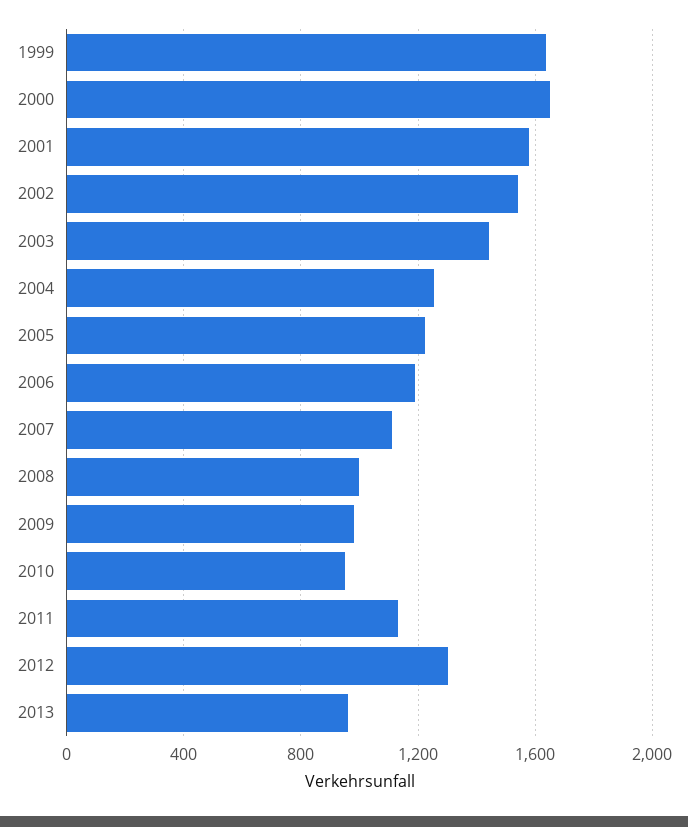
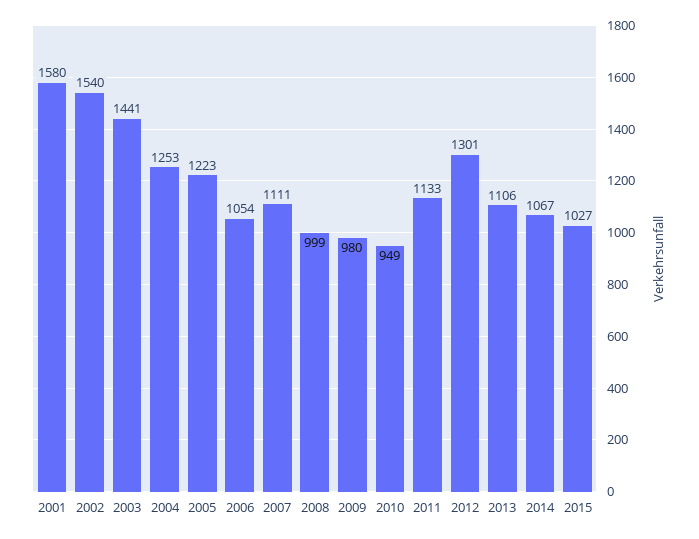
1999: 1650 -> none
2000: 1650 -> none
2006: 1200 -> 1054
2013: 950 -> 1106
2014: none -> 1067
2015: none -> 1027

